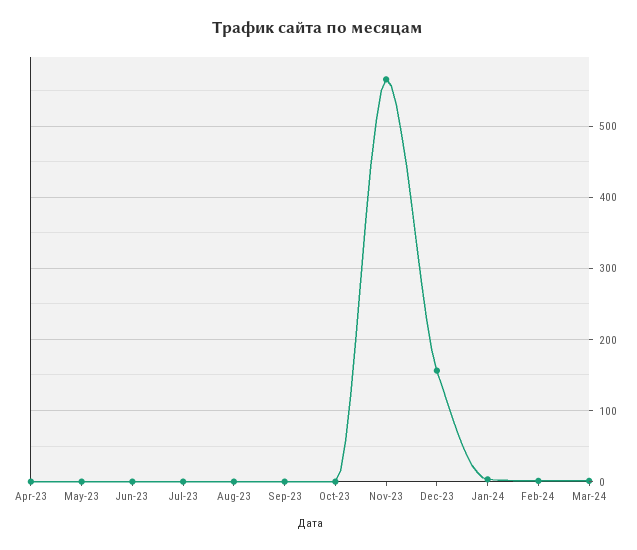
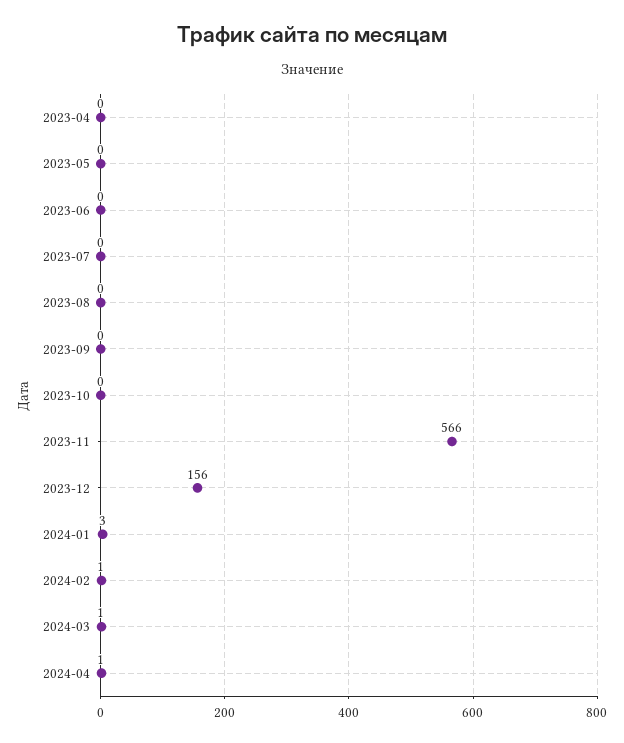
2024-04: none -> 1

